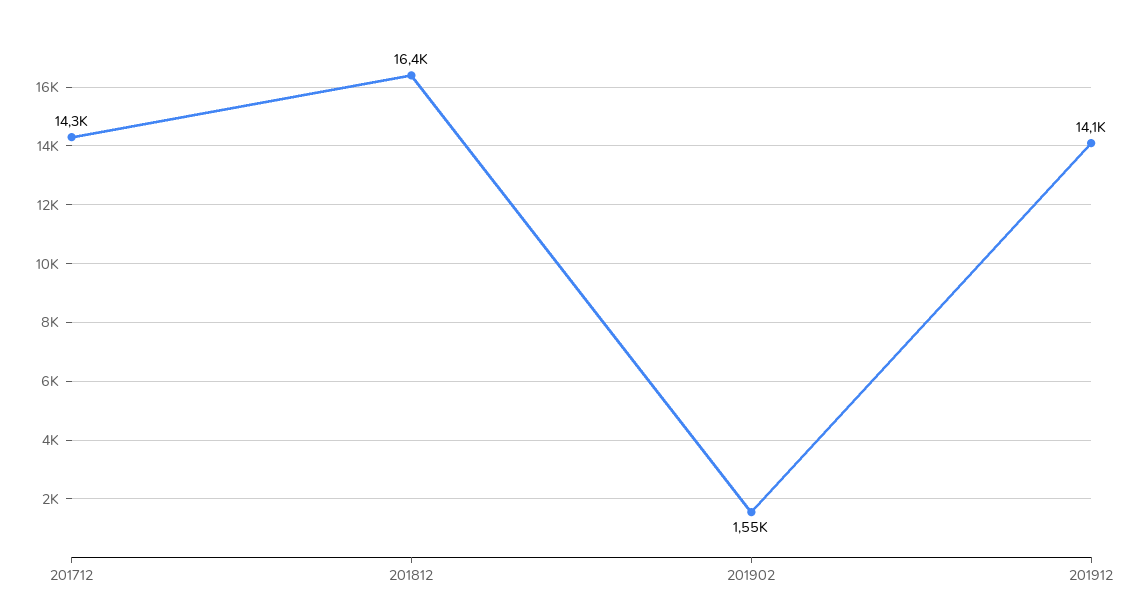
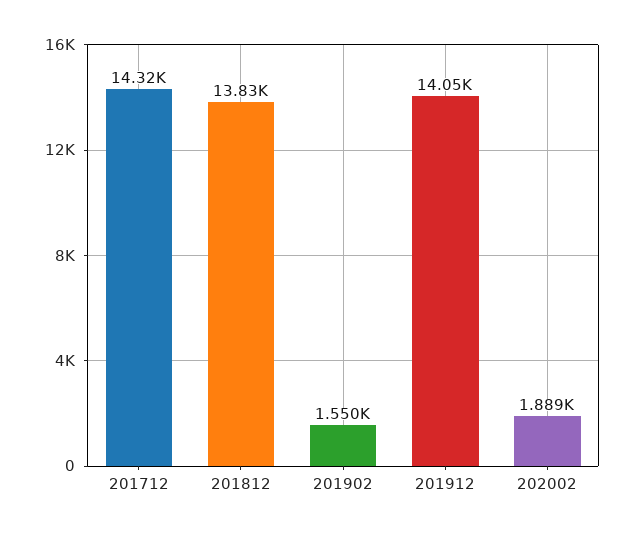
201812: 16400 -> 13830
202002: none -> 1889

